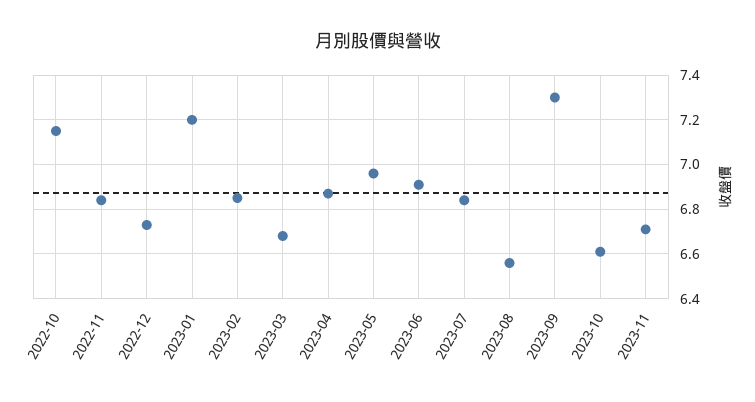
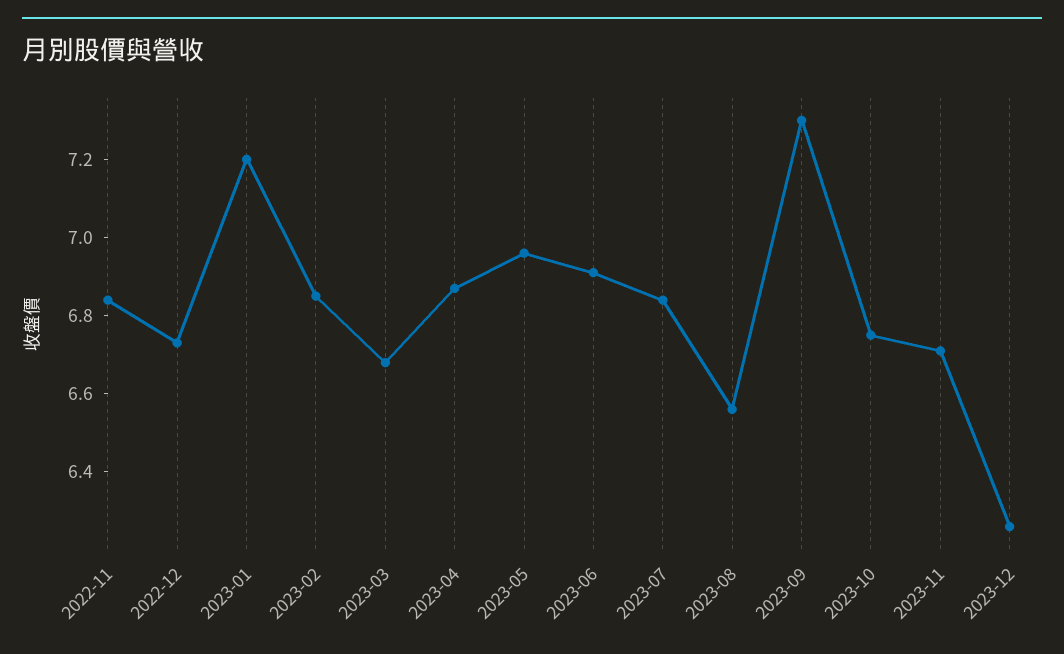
2022-10: 7.15 -> none
2023-10: 6.6 -> 6.75
2023-12: none -> 6.25

